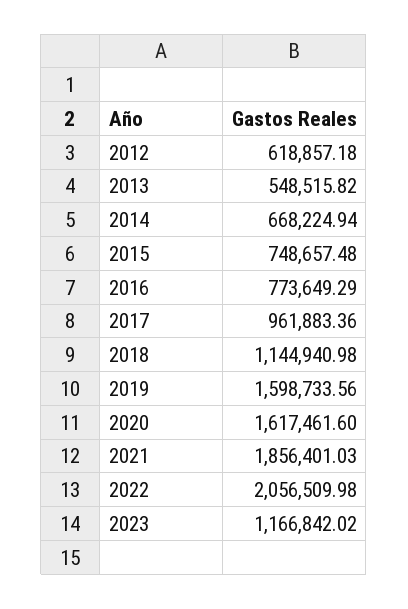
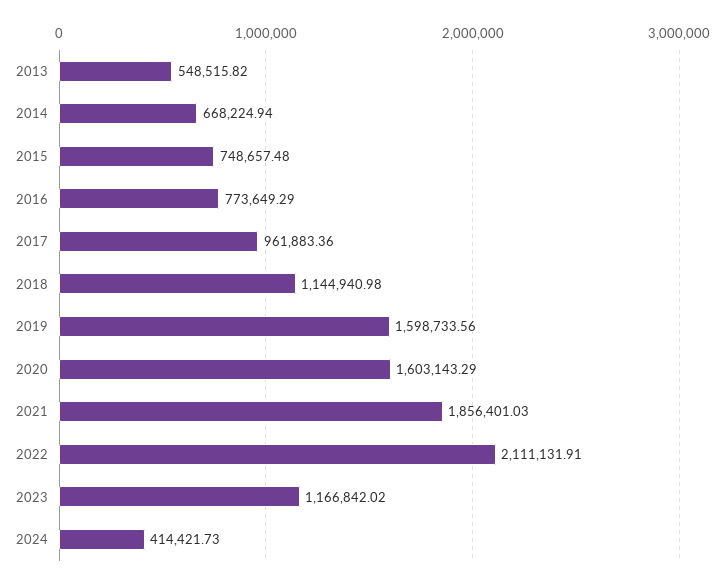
2012: 618857.18 -> none
2020: 1617461.6 -> 1603143.29
2022: 2056509.98 -> 2111131.91
2024: none -> 414421.73

